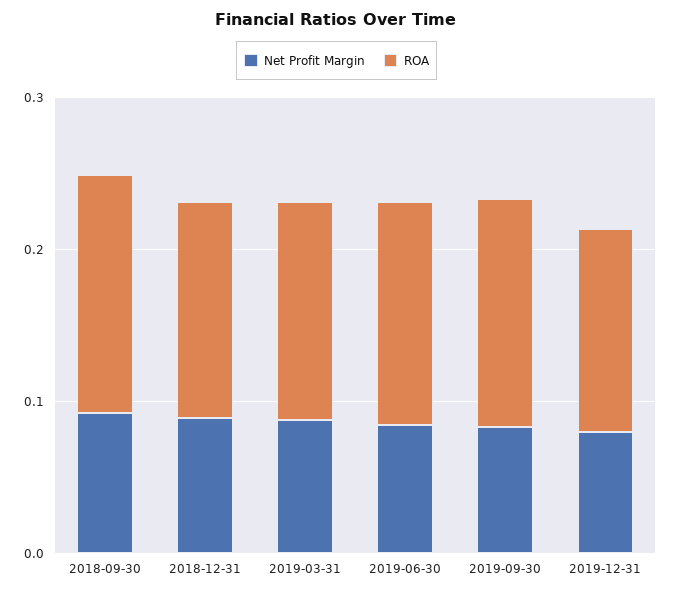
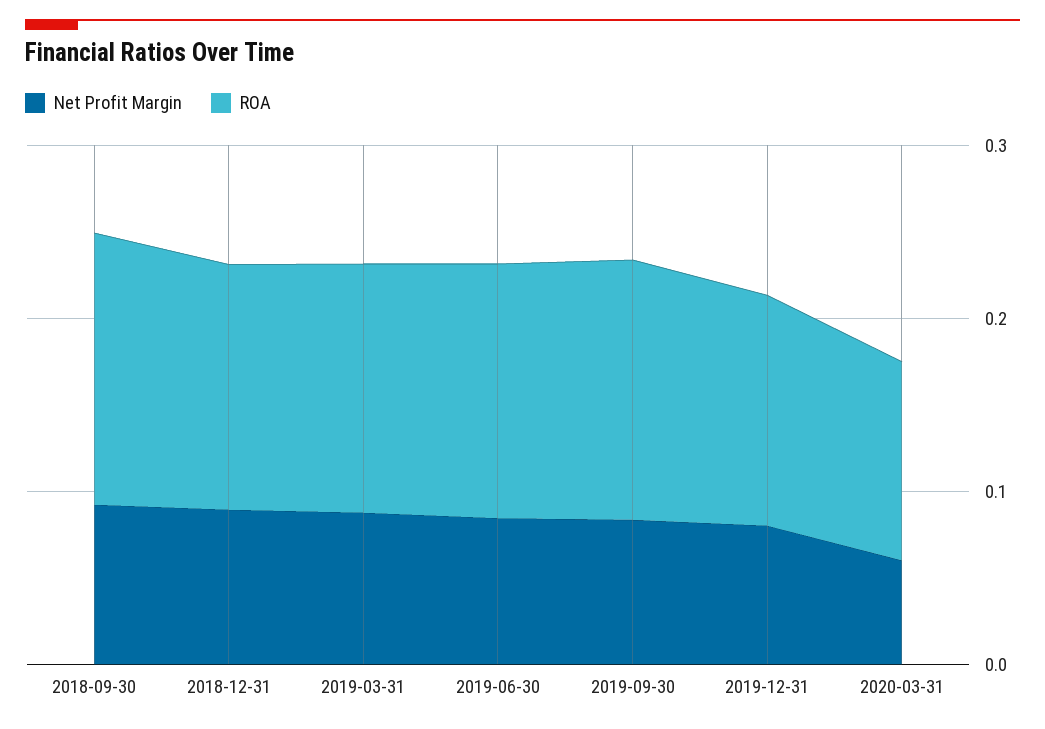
Net Profit Margin, 2020-03-31: none -> 0.06
ROA, 2020-03-31: none -> 0.12

